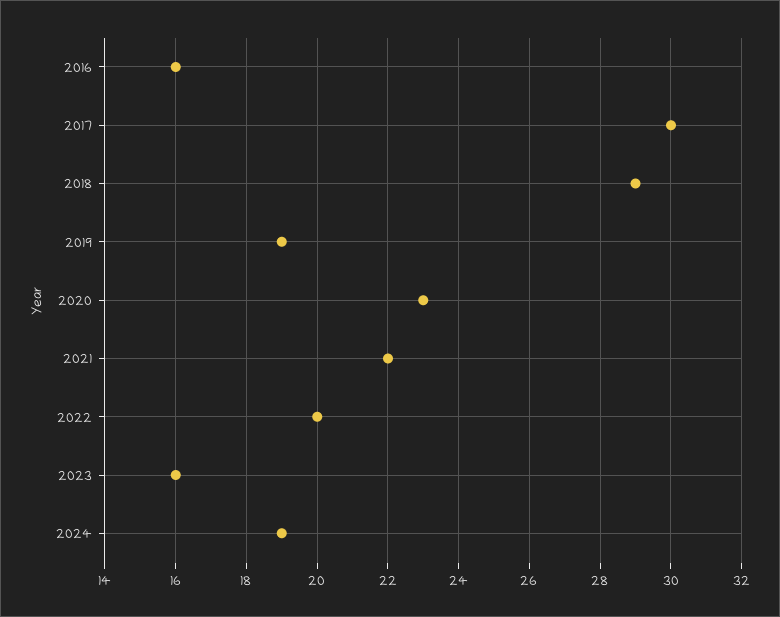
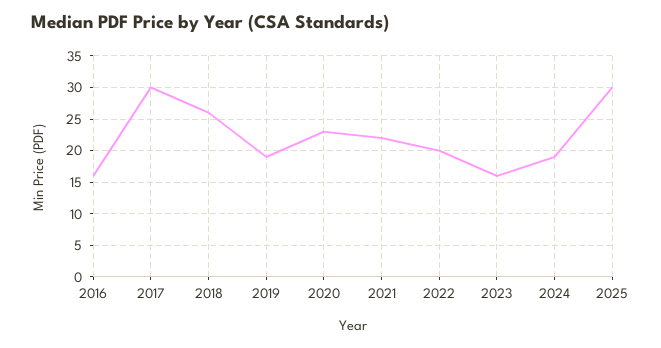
2018: 29 -> 26
2025: none -> 30

